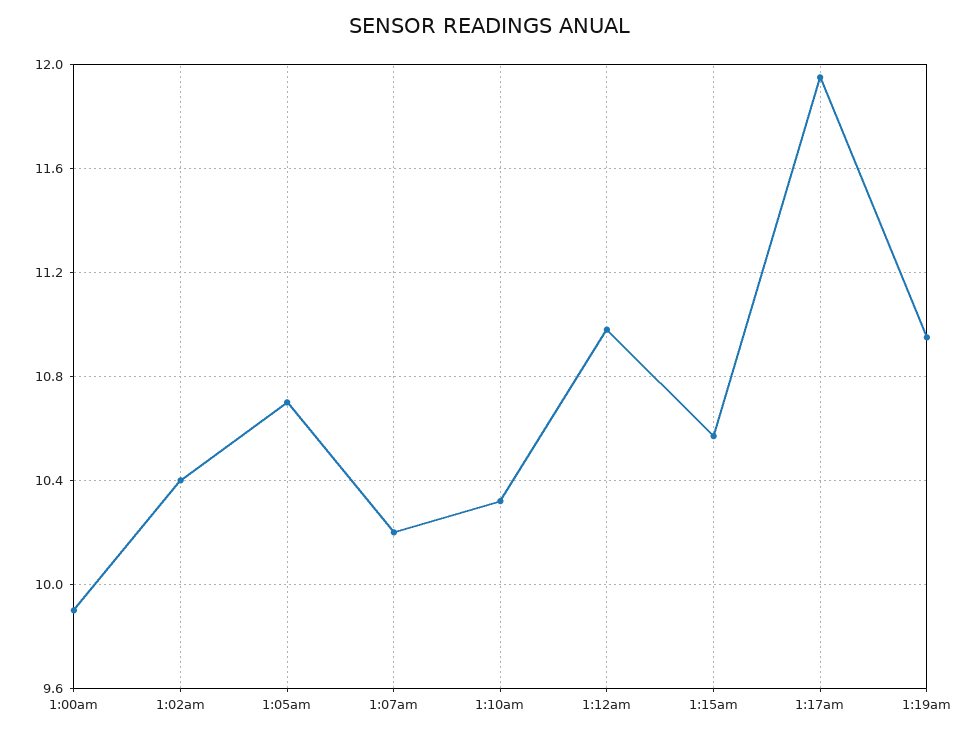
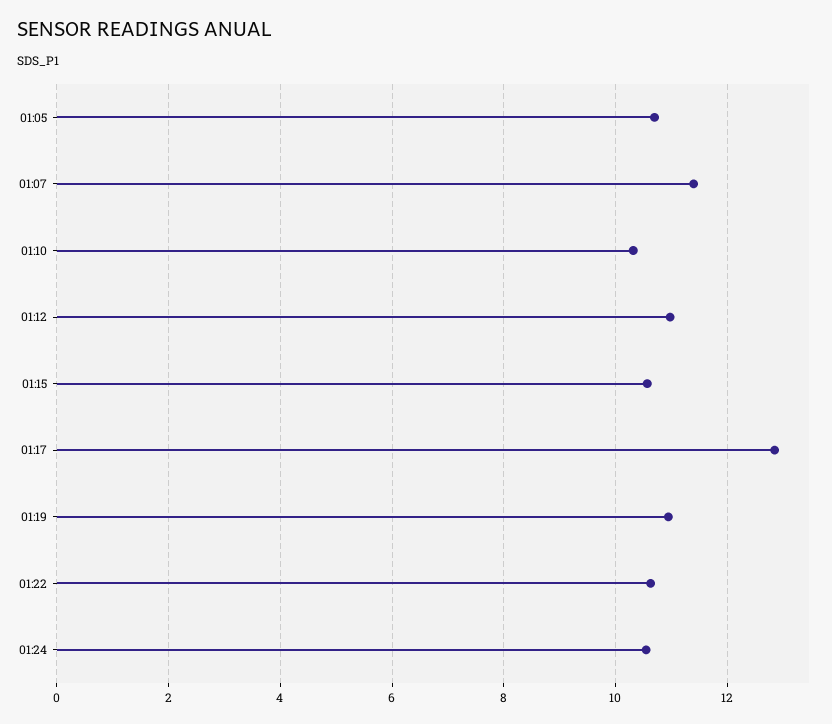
1:00am: 9.9 -> none
1:02am: 10.4 -> none
1:07am: 10.2 -> 11.4
1:17am: 11.95 -> 12.8
01:22: none -> 10.6
01:24: none -> 10.6

